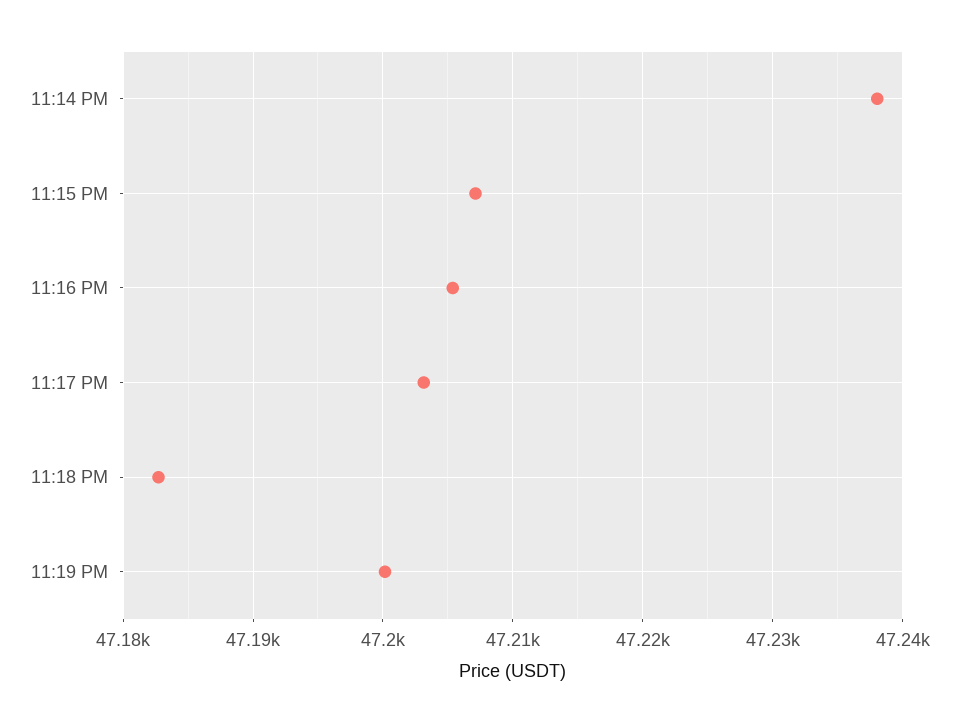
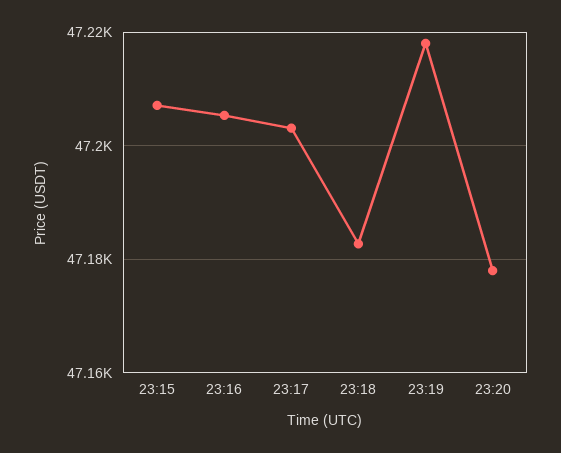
11:14 PM: 47238 -> none
11:19 PM: 47200 -> 47218
23:20: none -> 47178

